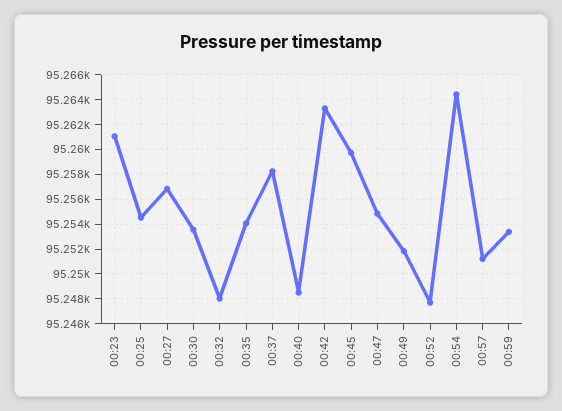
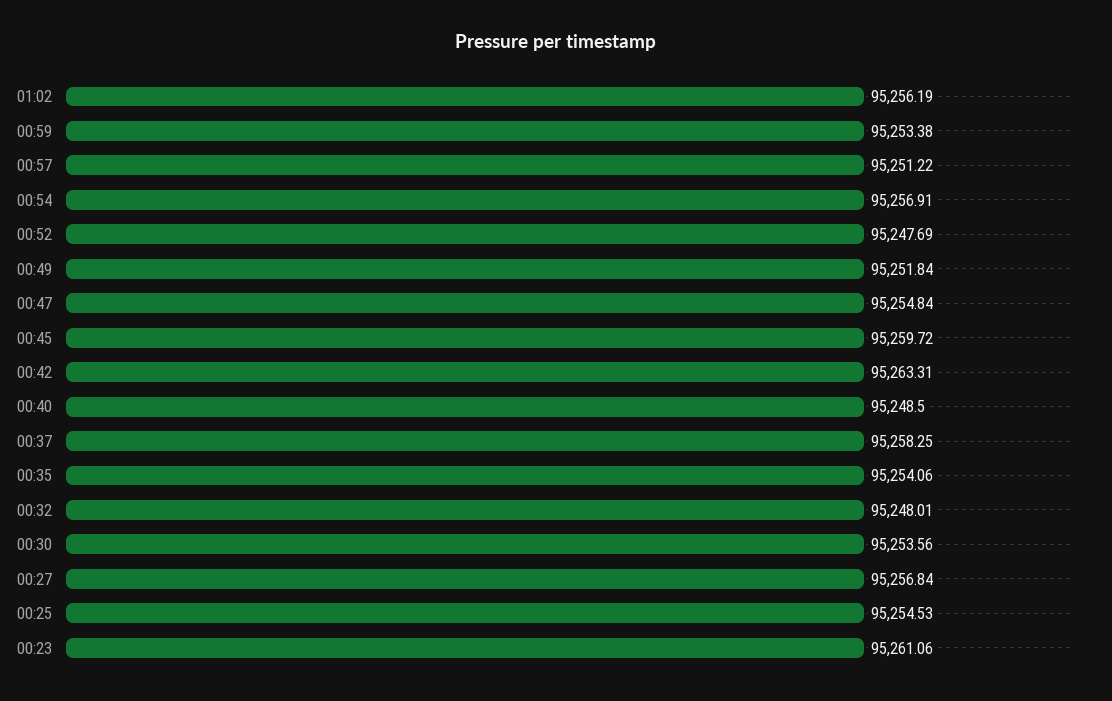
00:54: 95264.5 -> 95256.91
01:02: none -> 95256.19

